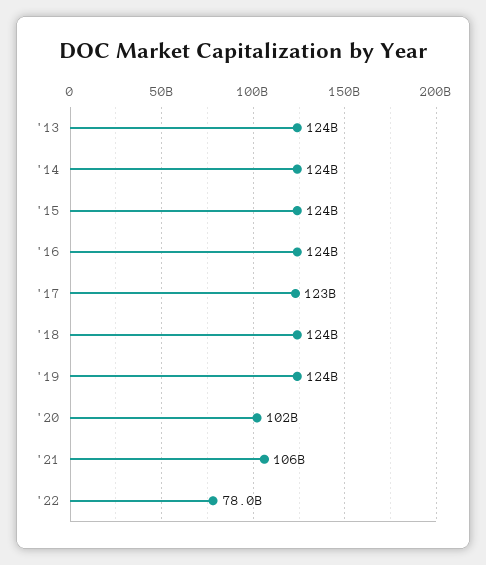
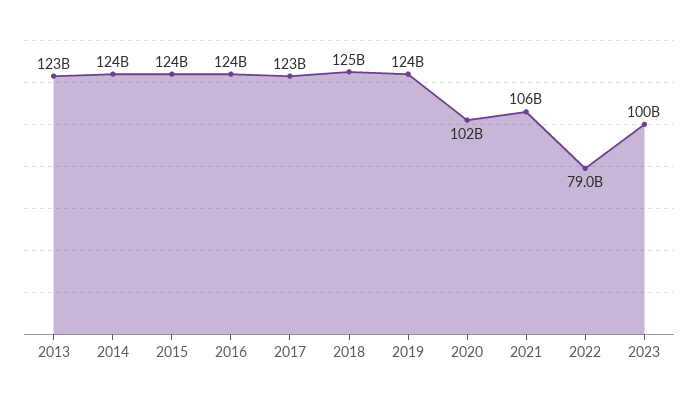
'13: 124000000000 -> 123000000000
'18: 124000000000 -> 125000000000
'22: 78000000000 -> 79000000000
2023: none -> 100000000000

